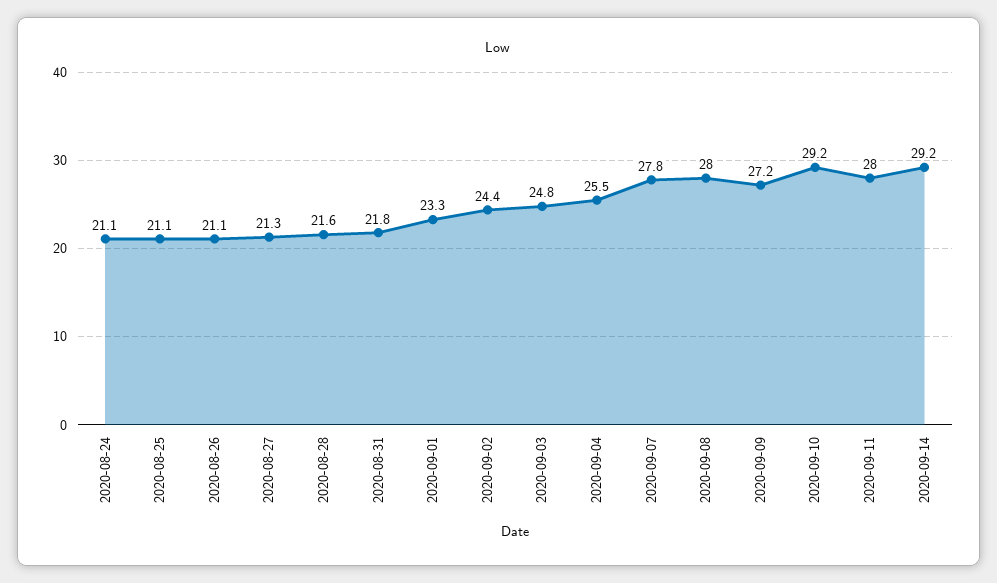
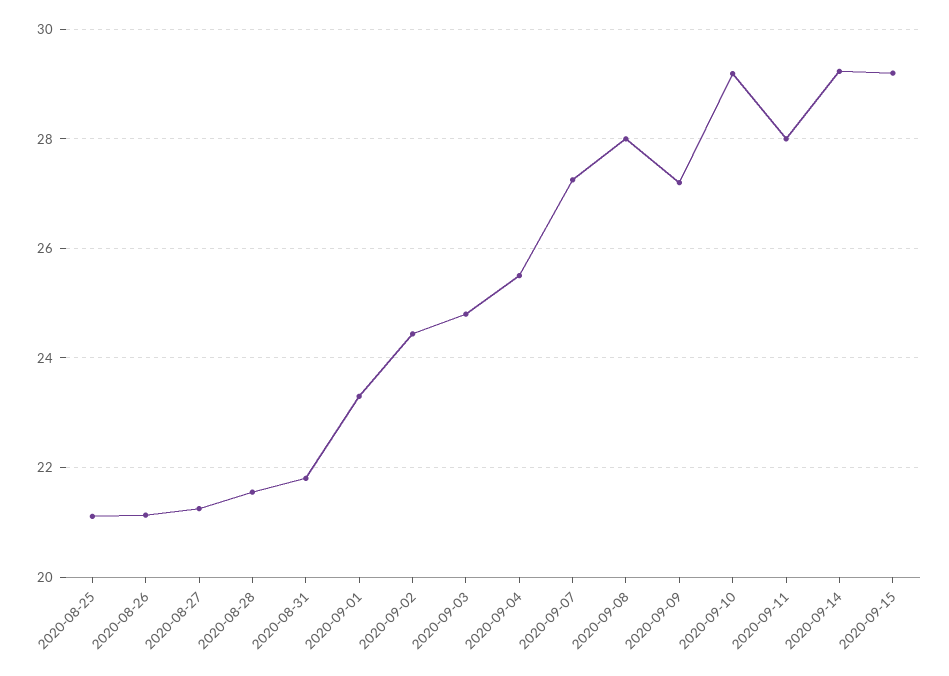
2020-08-24: 21.1 -> none
2020-09-07: 27.8 -> 27.2
2020-09-15: none -> 29.2

